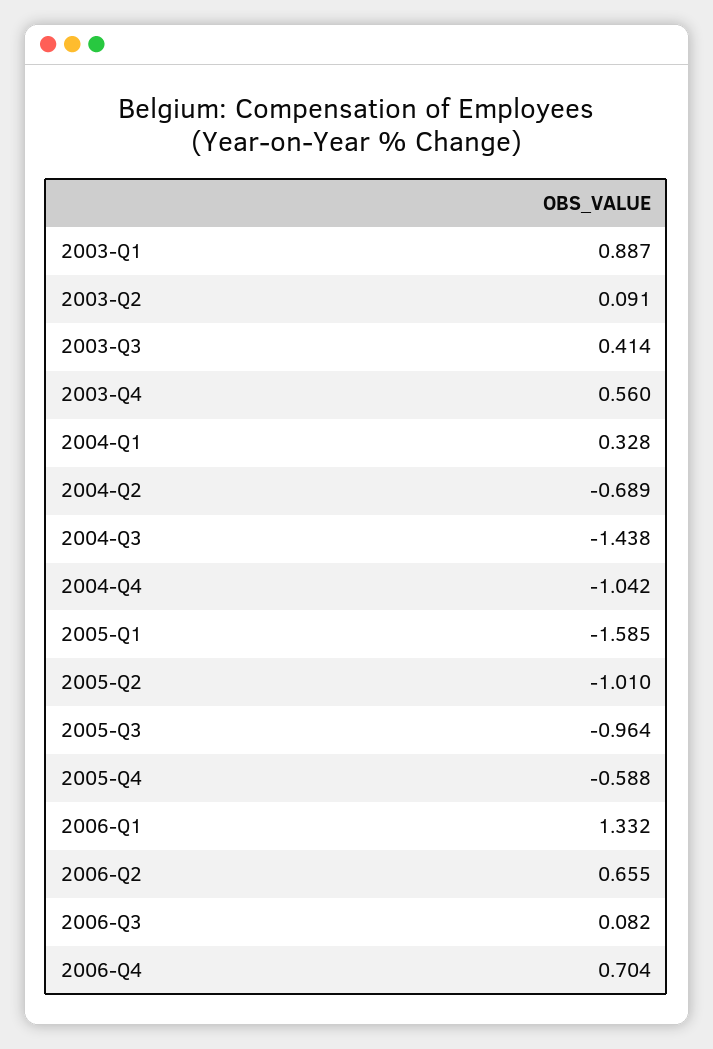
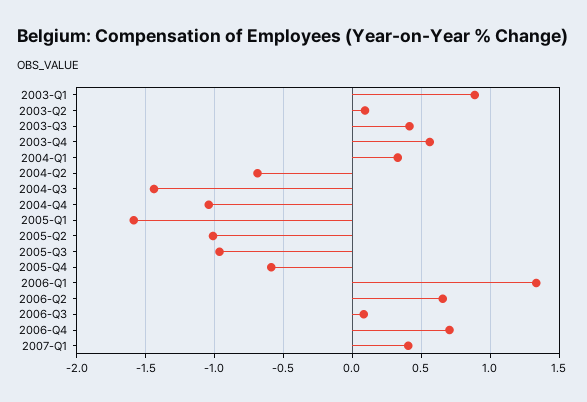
2007-Q1: none -> 0.4

